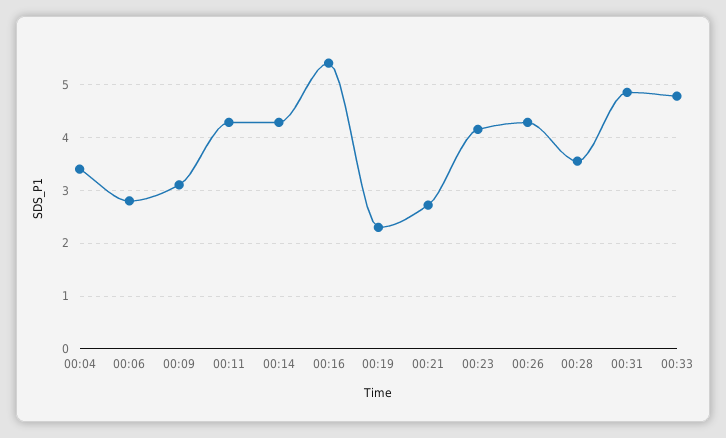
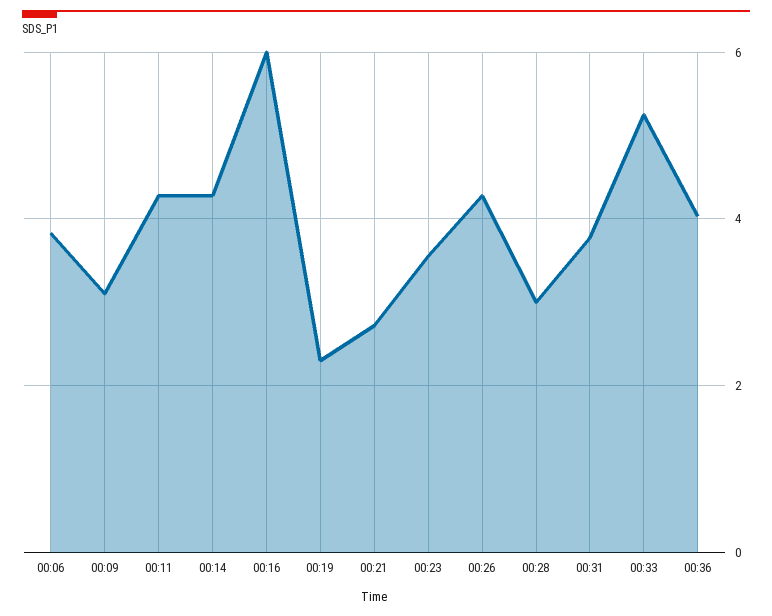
00:04: 3.4 -> none
00:06: 2.8 -> 3.8
00:16: 5.4 -> 6
00:23: 4.2 -> 3.6
00:28: 3.6 -> 3
00:31: 4.8 -> 3.8
00:33: 4.8 -> 5.2
00:36: none -> 4

